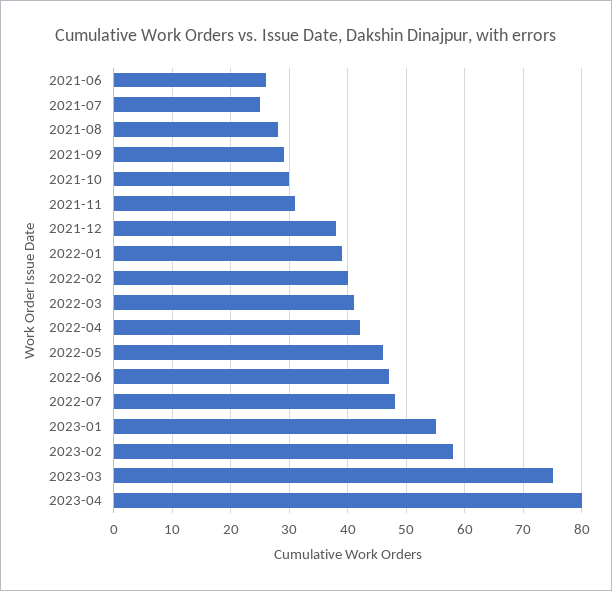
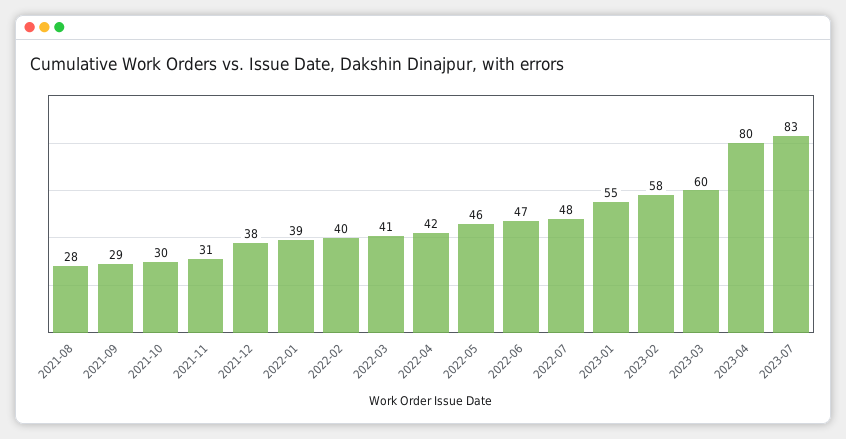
2021-06: 25 -> none
2021-07: 25 -> none
2023-03: 75 -> 60
2023-07: none -> 83

